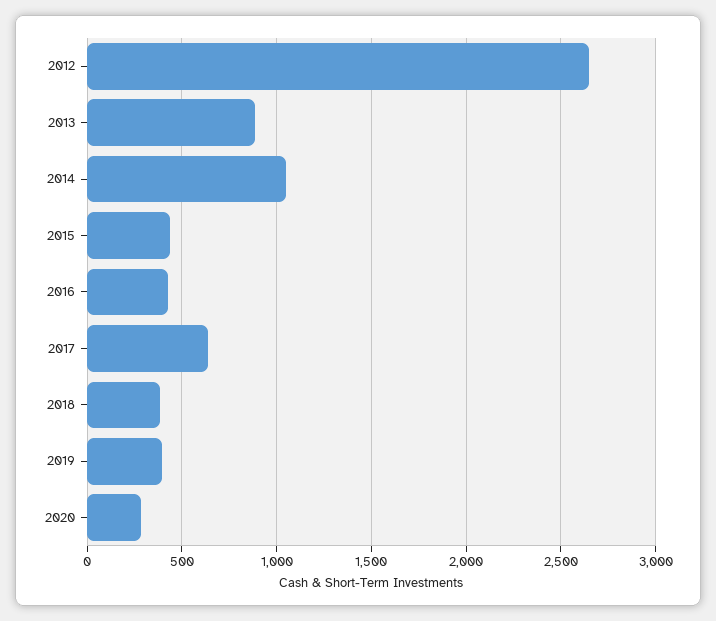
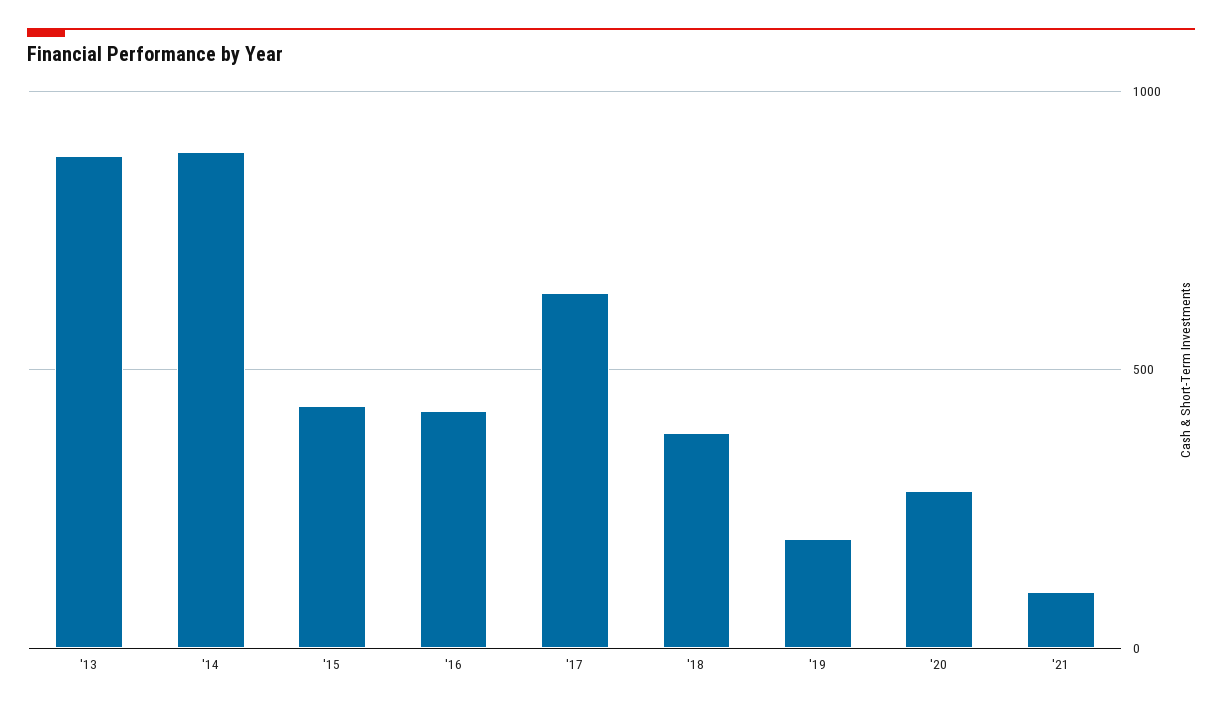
2012: 2650 -> none
2014: 1050 -> 900
2019: 400 -> 200
'21: none -> 100

